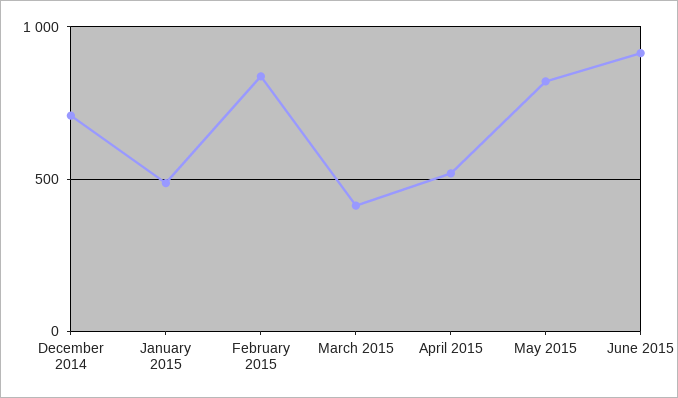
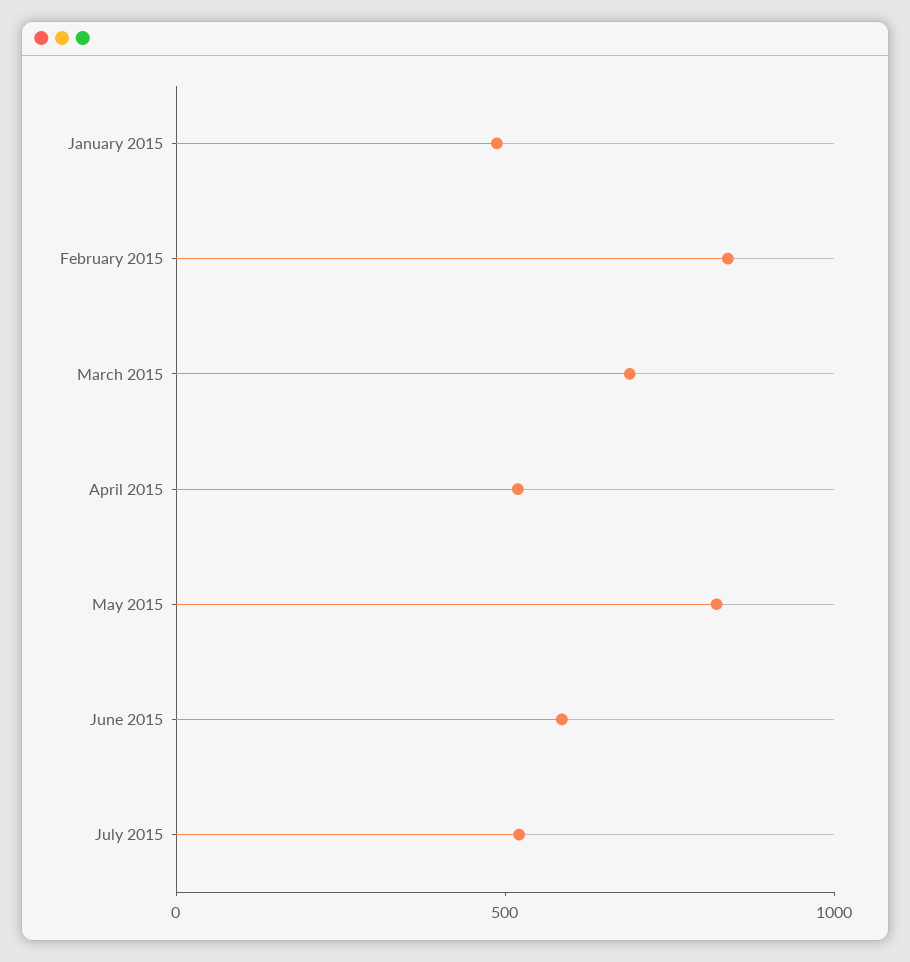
December 2014: 700 -> none
March 2015: 400 -> 700
June 2015: 900 -> 600
July 2015: none -> 500

